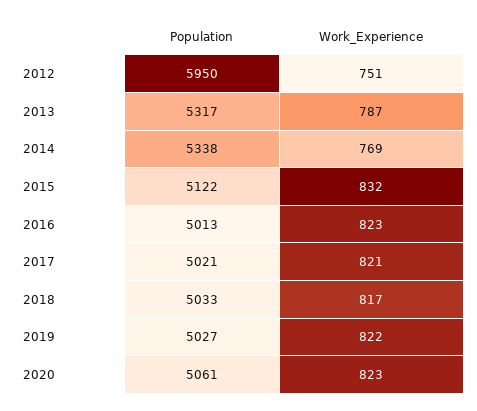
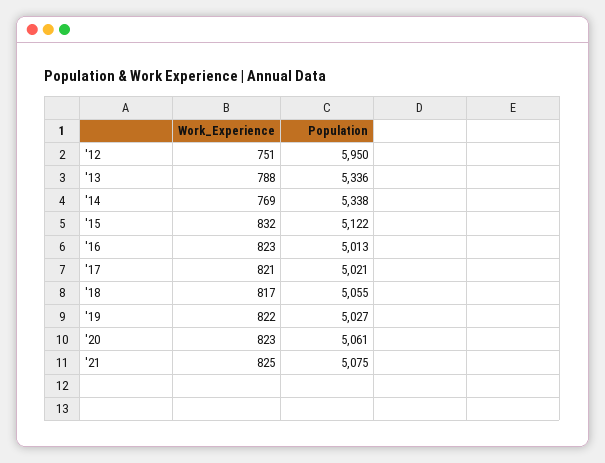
Population, 2013: 5317 -> 5336
Work_Experience, 2013: 787 -> 788
Population, 2018: 5033 -> 5055
Work_Experience, '21: none -> 825
Population, '21: none -> 5075

